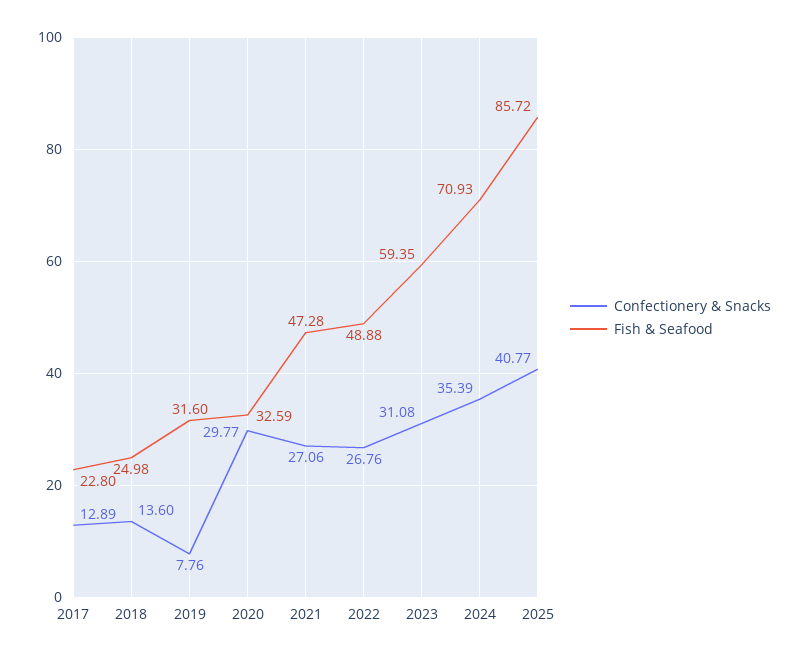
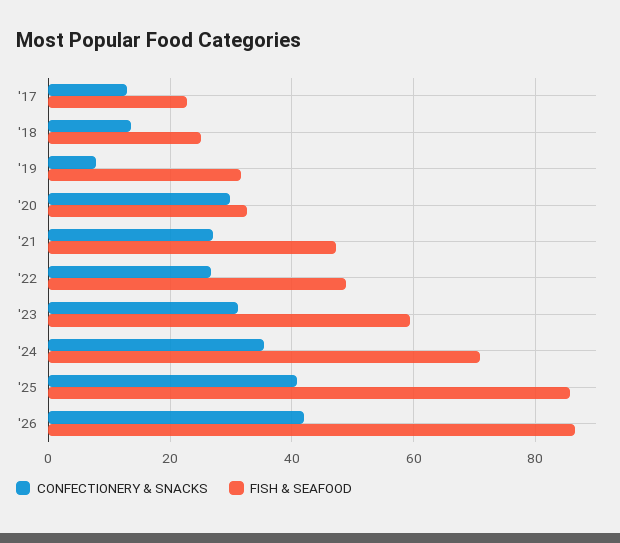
Confectionery & Snacks, '26: none -> 42
Fish & Seafood, '26: none -> 86

